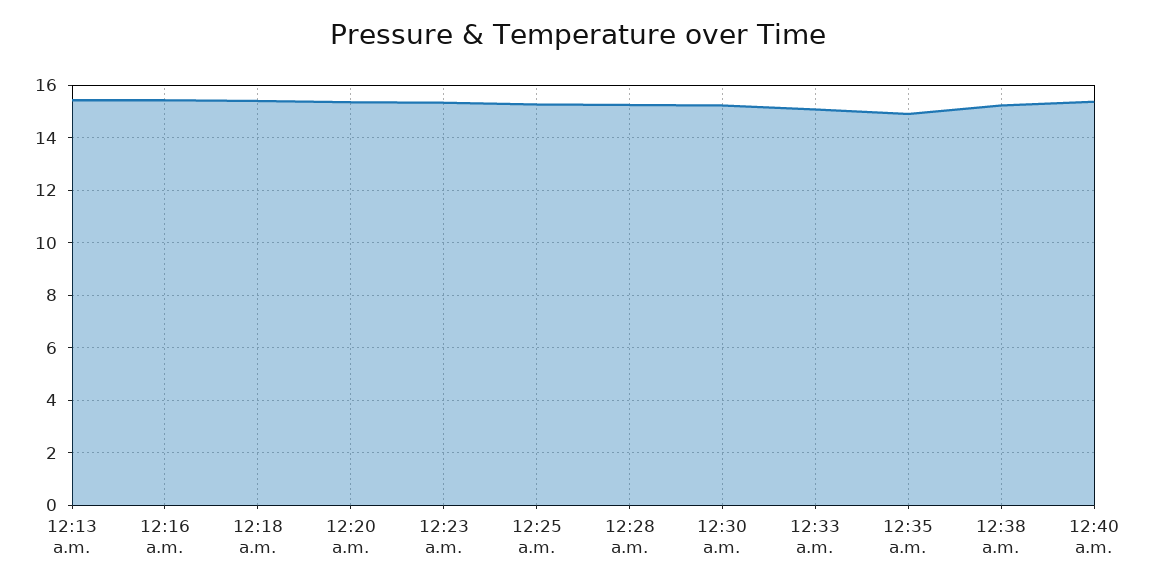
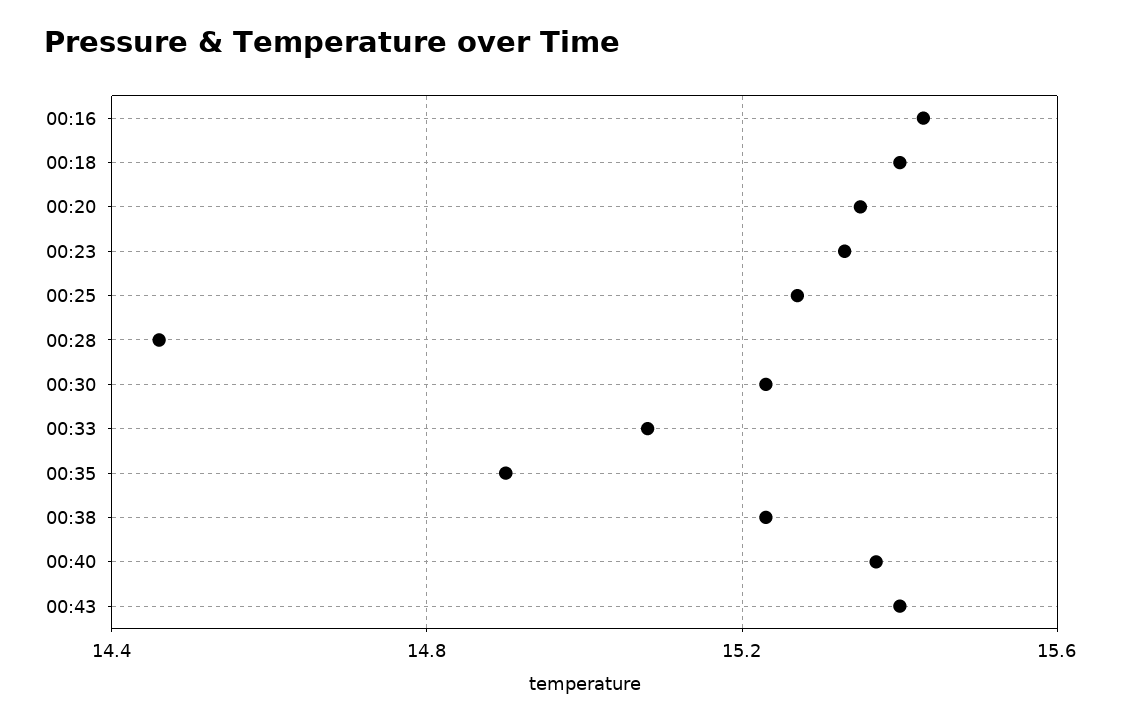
12:13 a.m.: 15.5 -> none
12:28 a.m.: 15.25 -> 14.45
00:43: none -> 15.4

